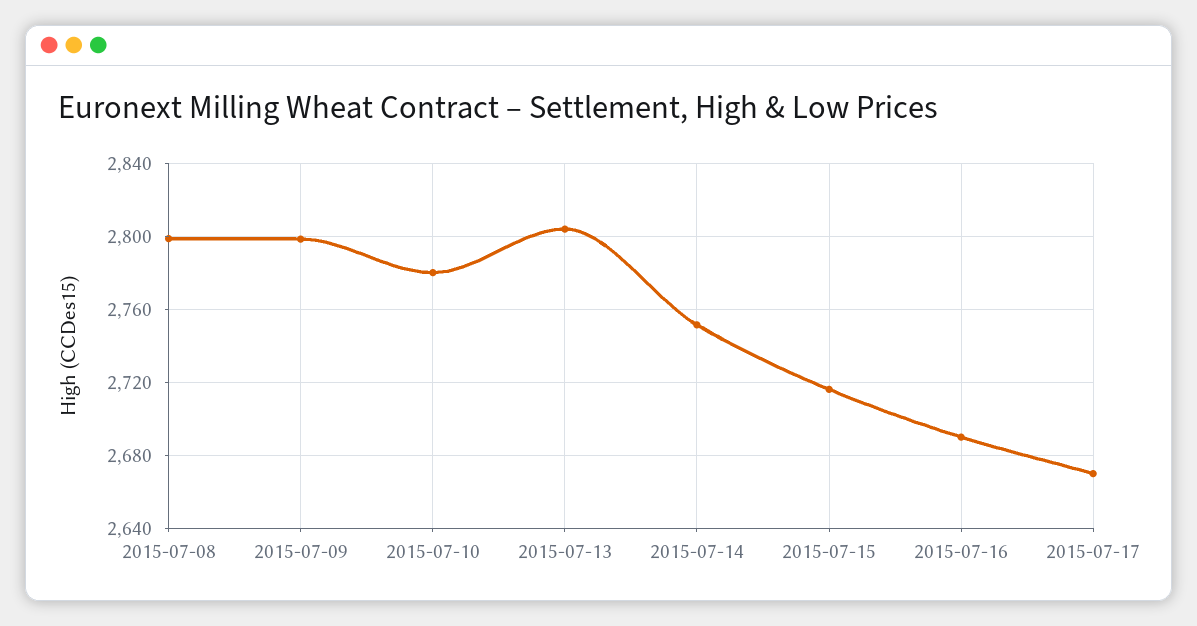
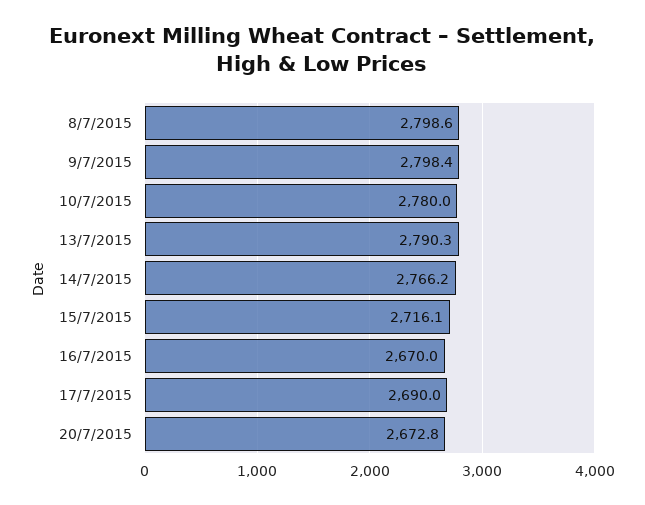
2015-07-13: 2805 -> 2790.3
2015-07-14: 2750 -> 2766.2
2015-07-16: 2690 -> 2670
2015-07-17: 2670 -> 2690
20/7/2015: none -> 2672.8

